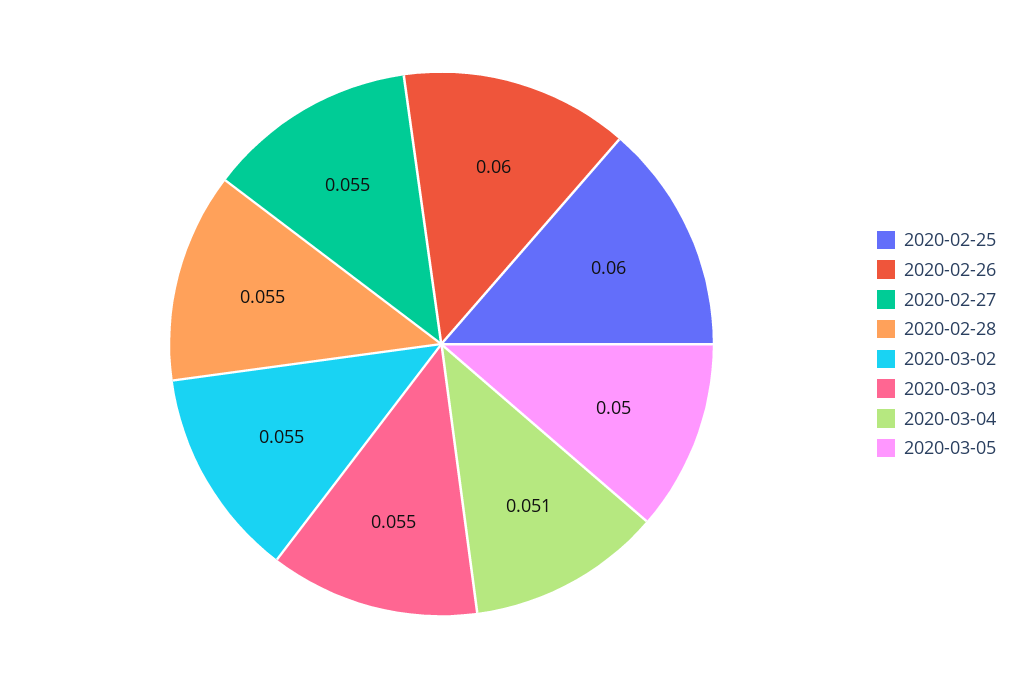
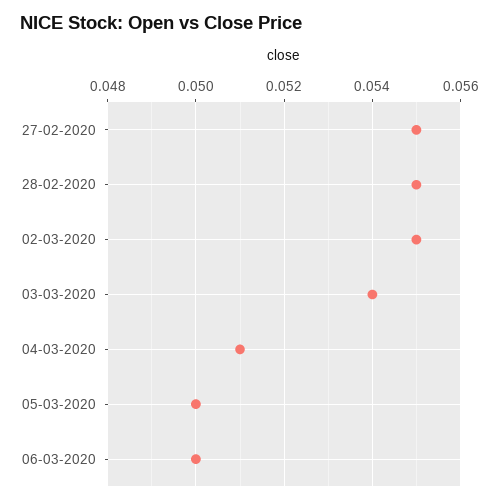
2020-02-25: 0.06 -> none
2020-02-26: 0.06 -> none
2020-03-03: 0.055 -> 0.054
06-03-2020: none -> 0.05

